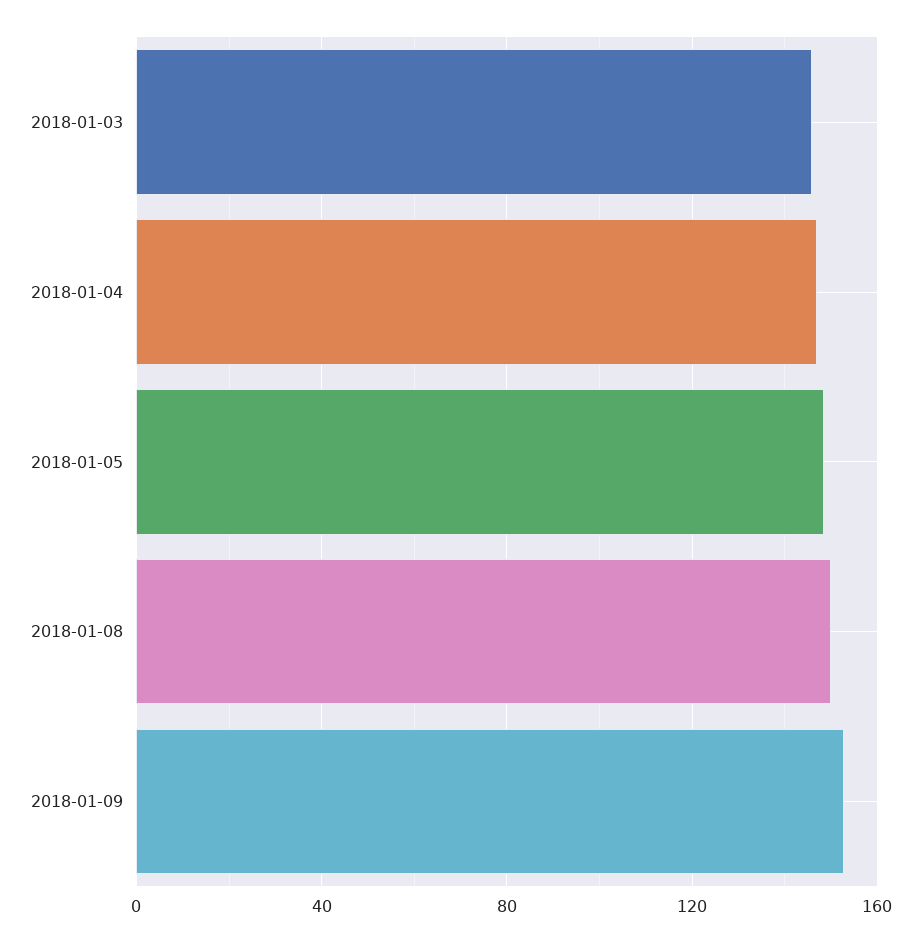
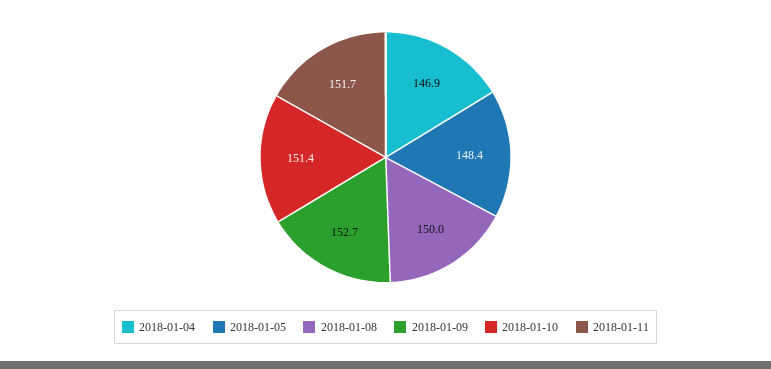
2018-01-03: 145 -> none
2018-01-10: none -> 151.4
2018-01-11: none -> 151.7

